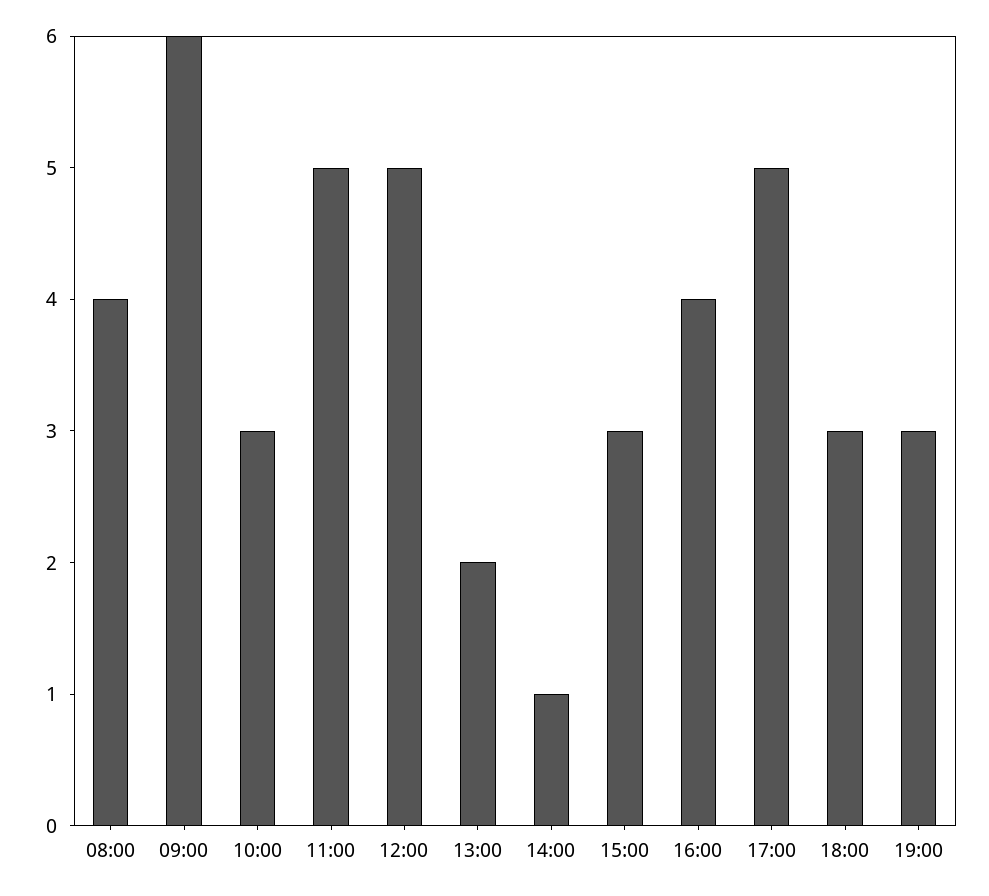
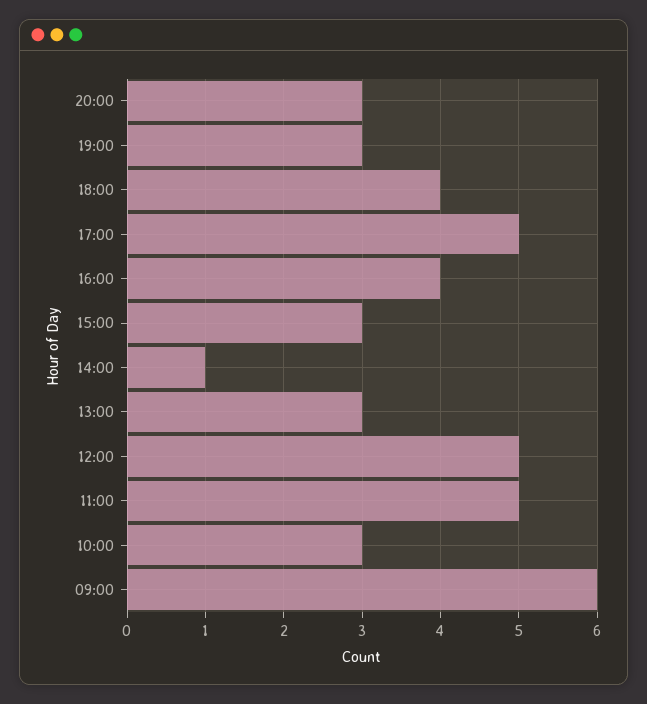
08:00: 4 -> none
13:00: 2 -> 3
18:00: 3 -> 4
20:00: none -> 3

